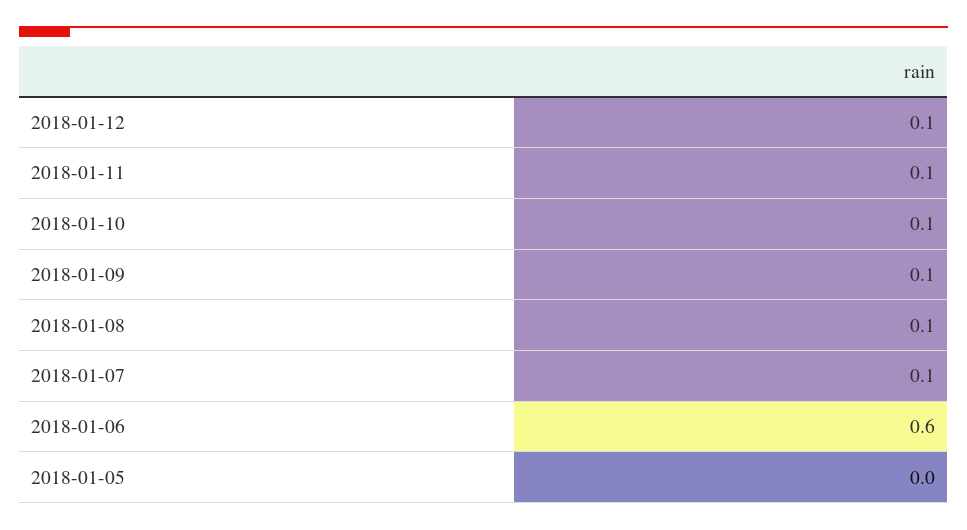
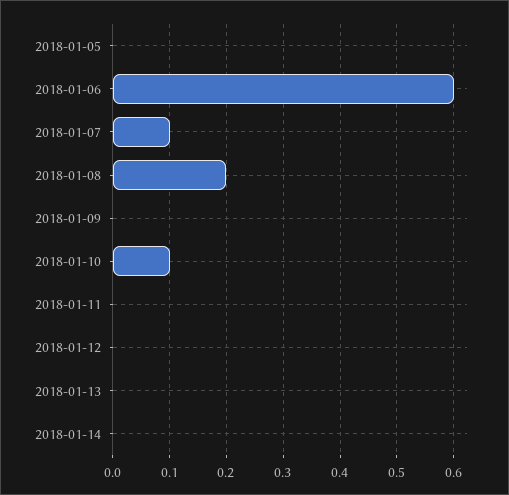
2018-01-12: 0.1 -> 0
2018-01-11: 0.1 -> 0
2018-01-09: 0.1 -> 0
2018-01-08: 0.1 -> 0.2
2018-01-13: none -> 0
2018-01-14: none -> 0

